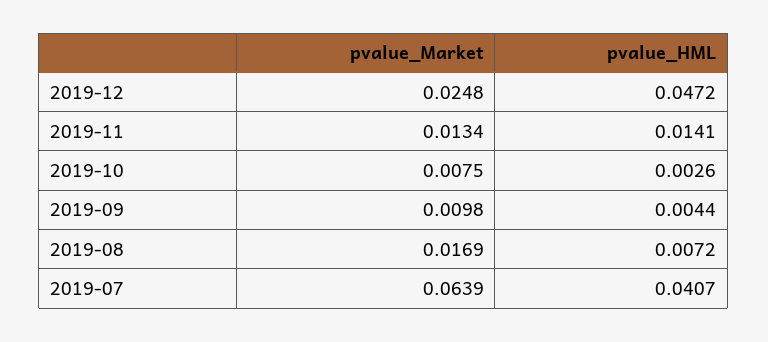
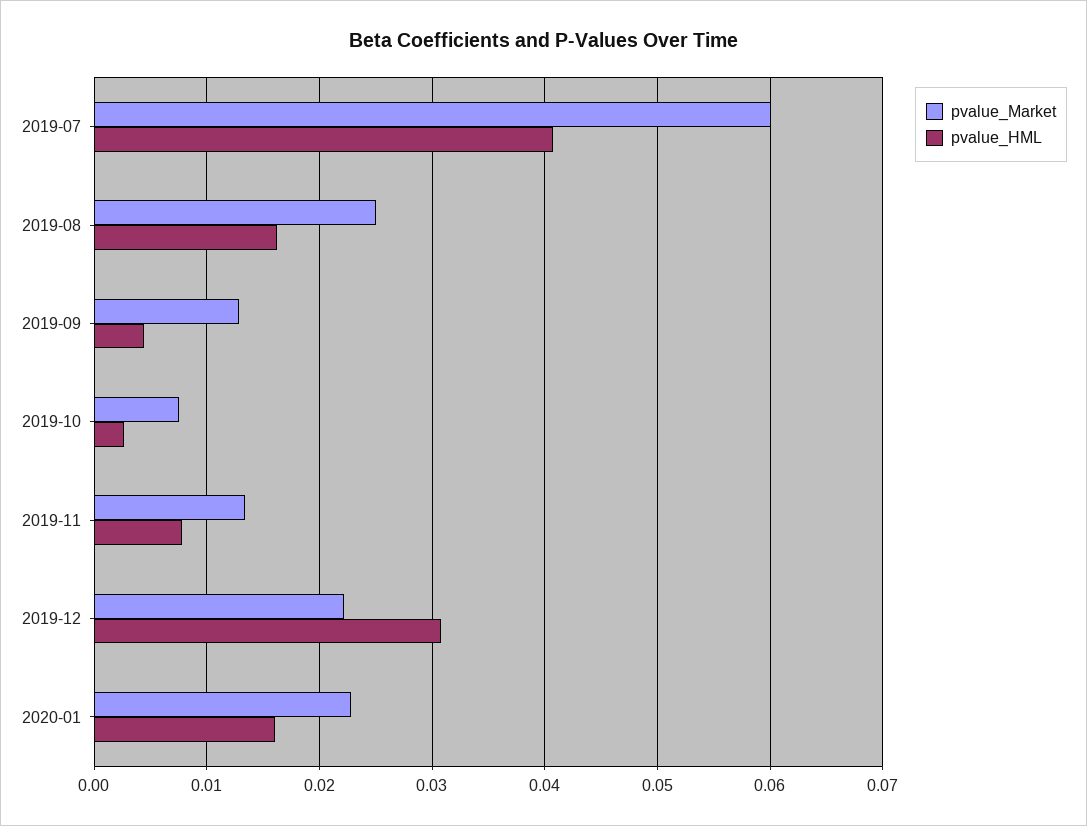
pvalue_Market, 2019-12: 0.0248 -> 0.022
pvalue_HML, 2019-12: 0.0472 -> 0.031
pvalue_HML, 2019-11: 0.0141 -> 0.008
pvalue_Market, 2019-09: 0.0098 -> 0.013
pvalue_Market, 2019-08: 0.0169 -> 0.025
pvalue_HML, 2019-08: 0.0072 -> 0.016
pvalue_Market, 2019-07: 0.0639 -> 0.06
pvalue_Market, 2020-01: none -> 0.023
pvalue_HML, 2020-01: none -> 0.016

